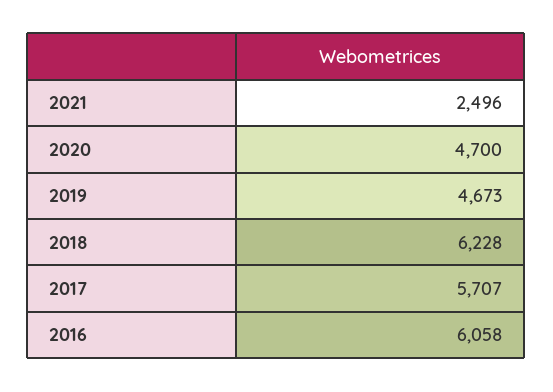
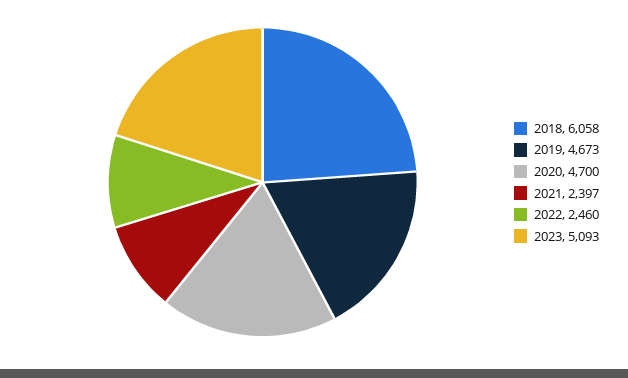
2021: 2496 -> 2397
2018: 6228 -> 6058
2017: 5707 -> none
2016: 6058 -> none
2022: none -> 2460
2023: none -> 5093

